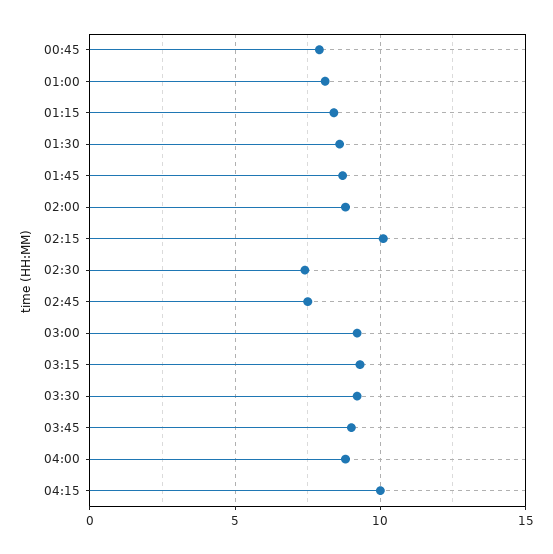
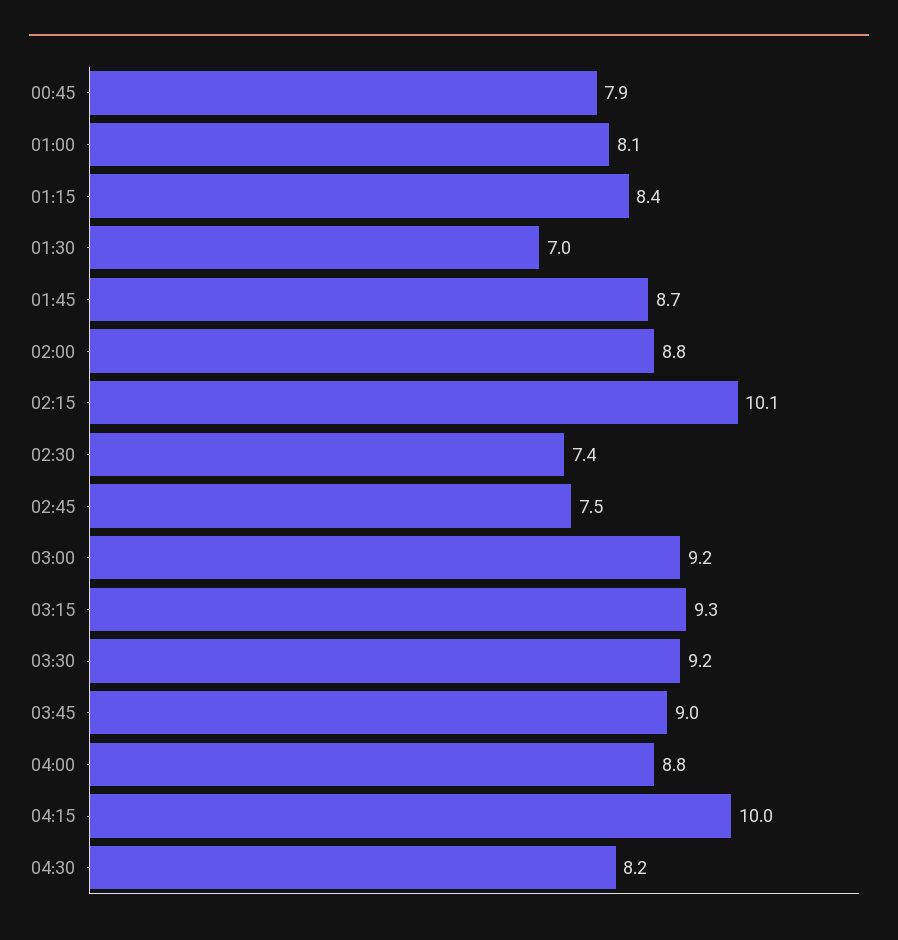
01:30: 8.5 -> 7
04:30: none -> 8.2

